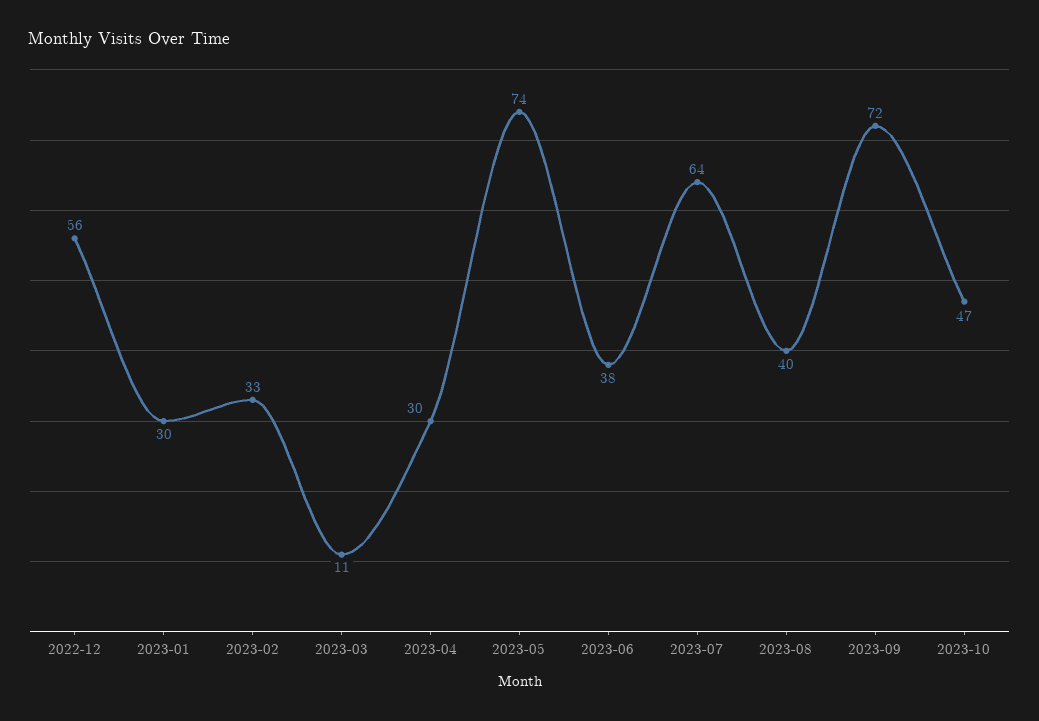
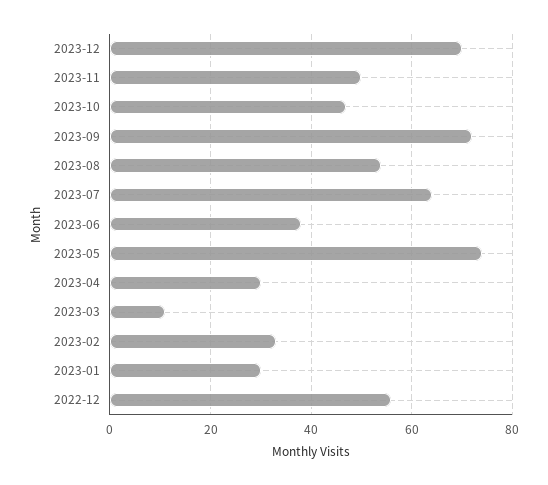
2023-08: 40 -> 55
2023-12: none -> 70
2023-11: none -> 50

